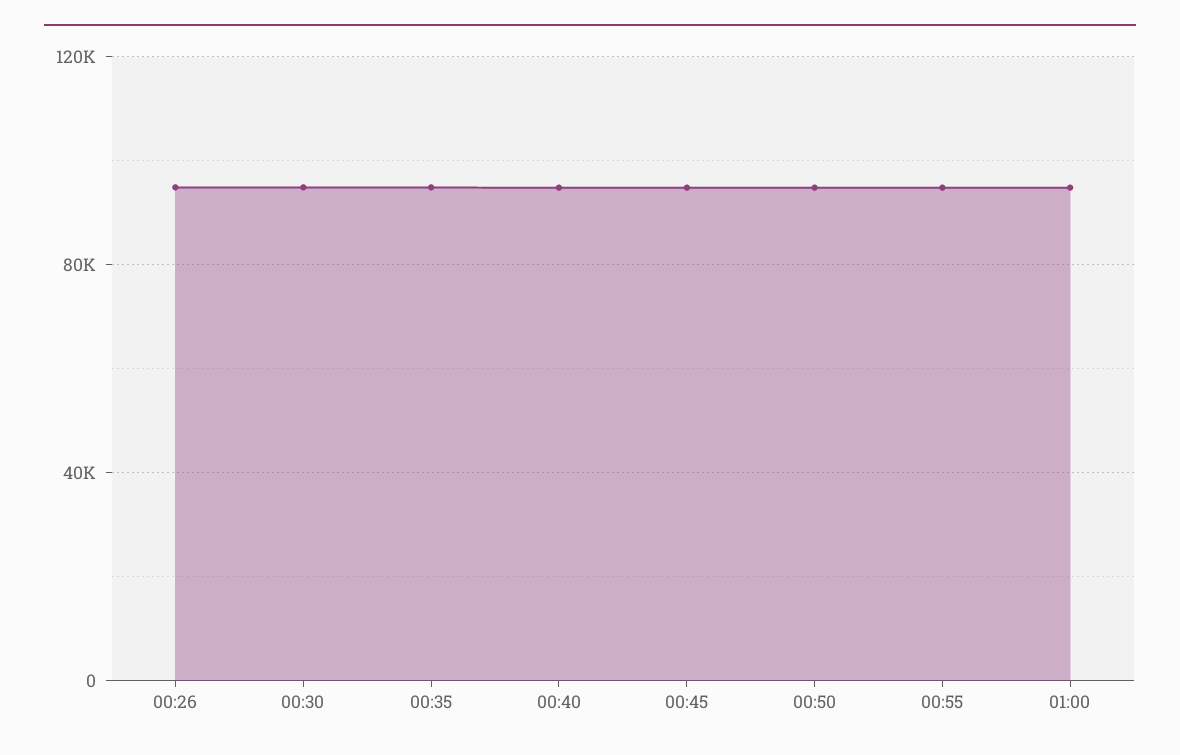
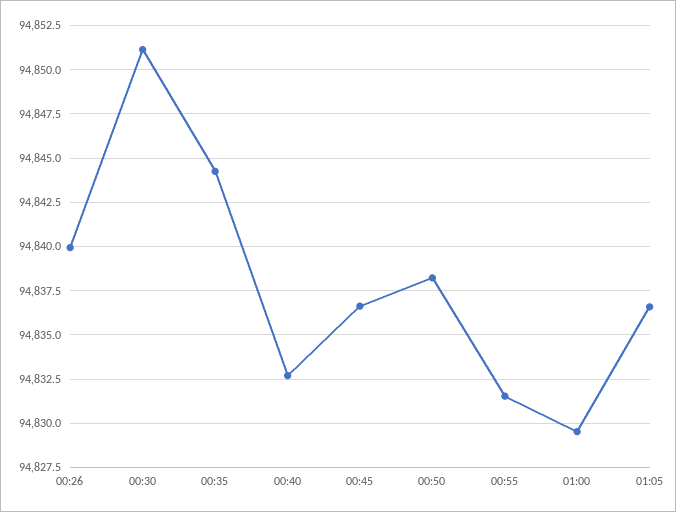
01:05: none -> 94836.5

